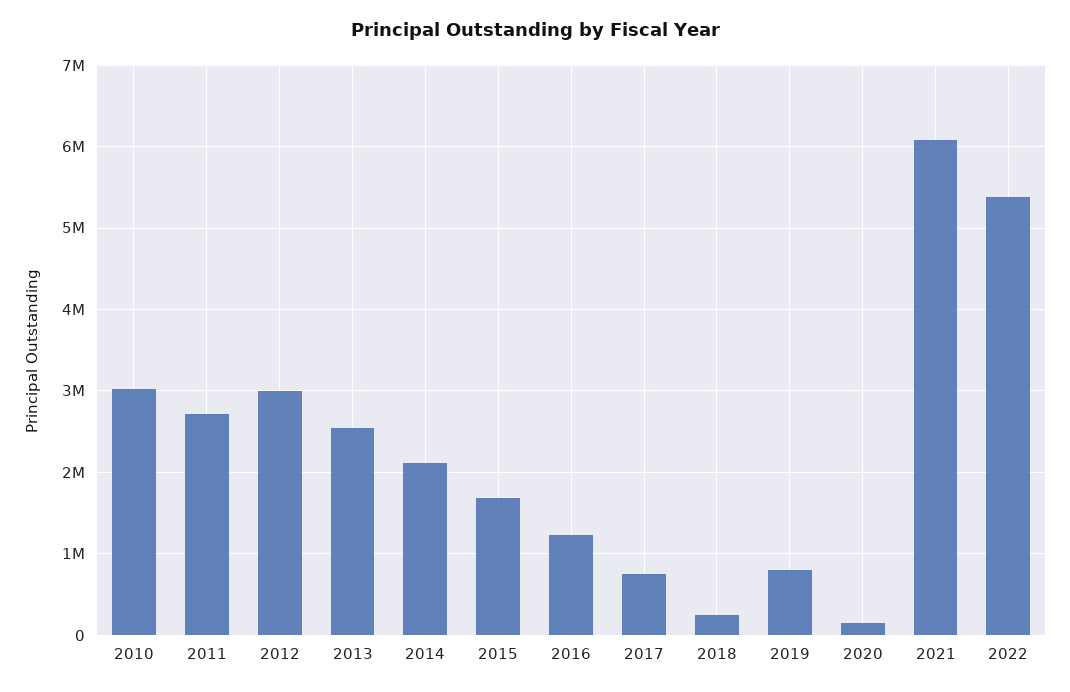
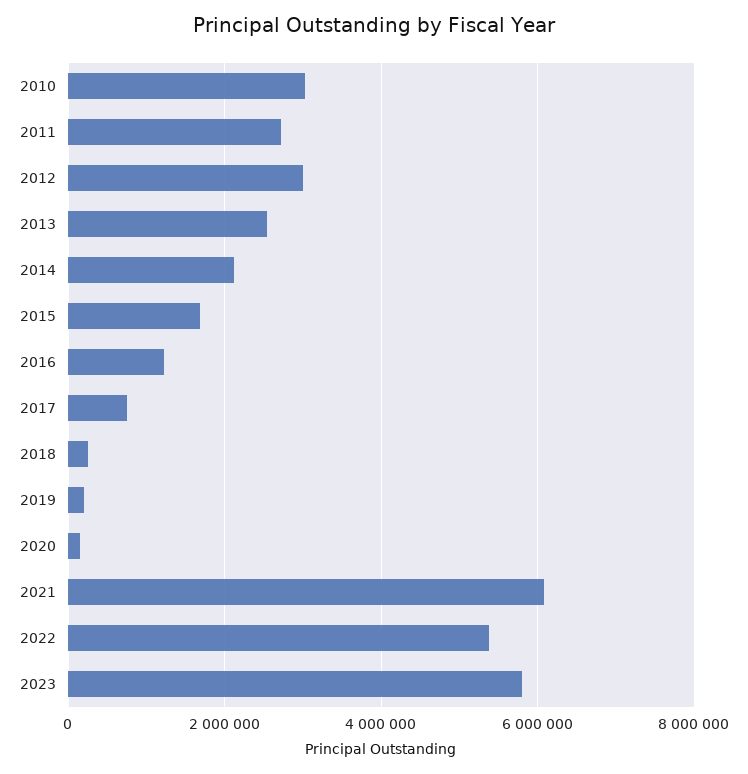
2019: 800000 -> 200000
2023: none -> 5800000

